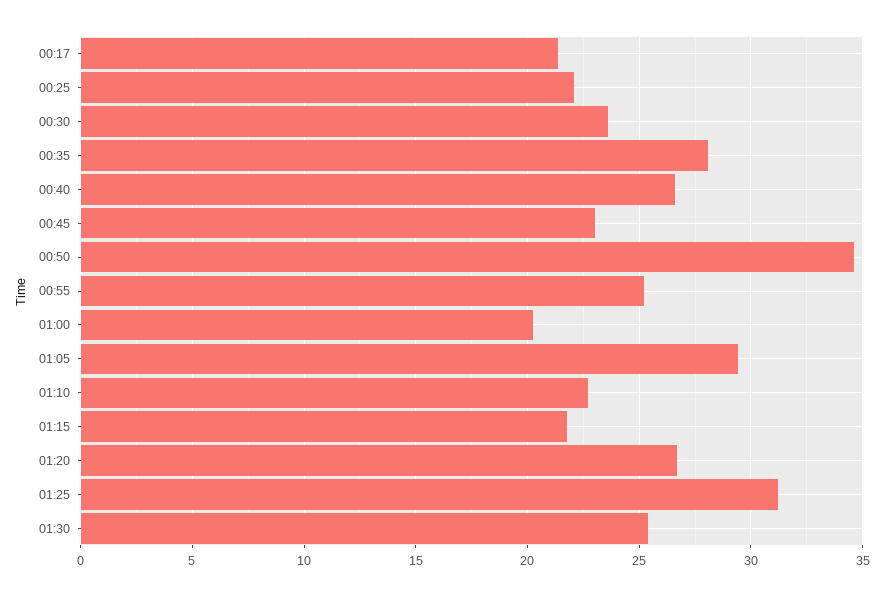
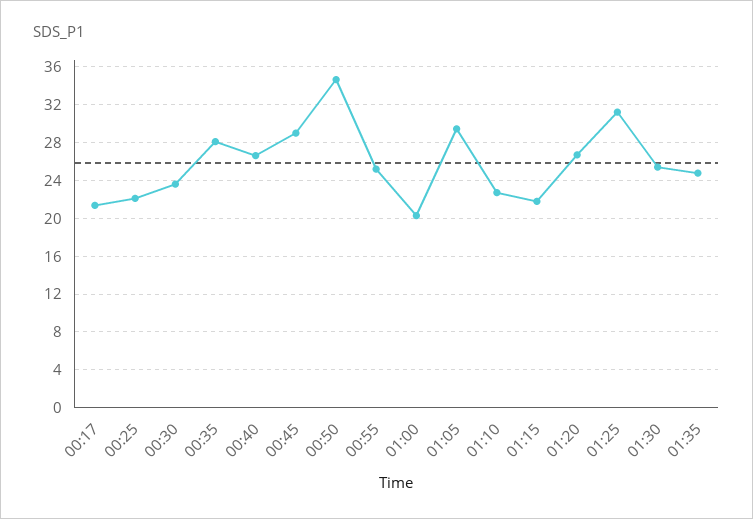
00:45: 23 -> 29
01:35: none -> 25

